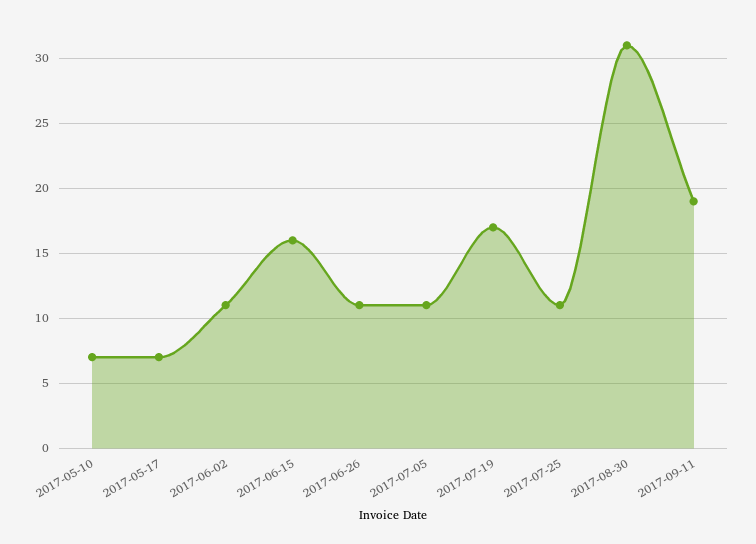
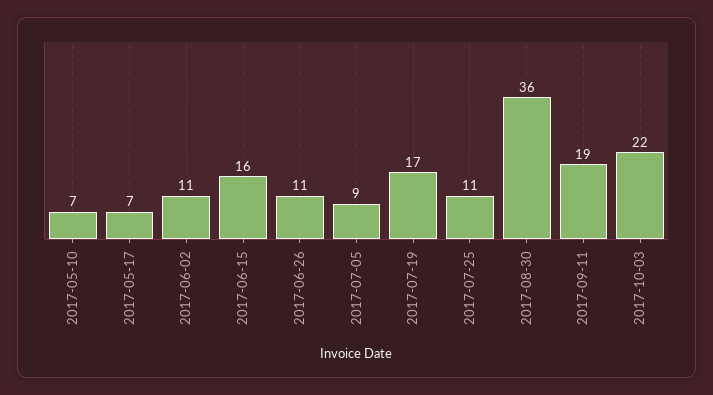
2017-07-05: 11 -> 9
2017-08-30: 31 -> 36
2017-10-03: none -> 22

